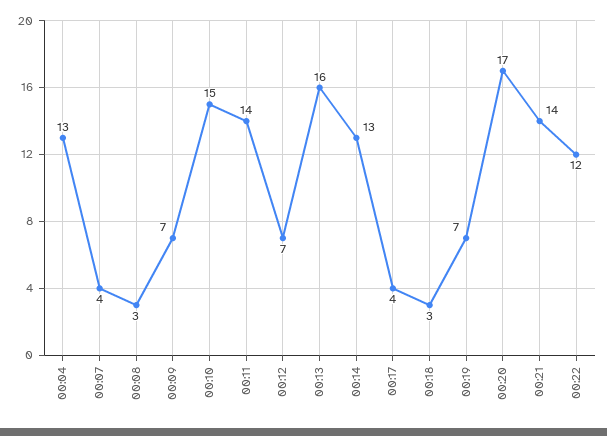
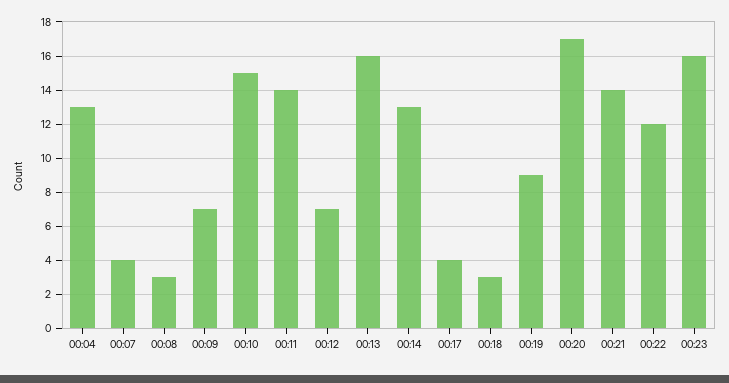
00:19: 7 -> 9
00:23: none -> 16

